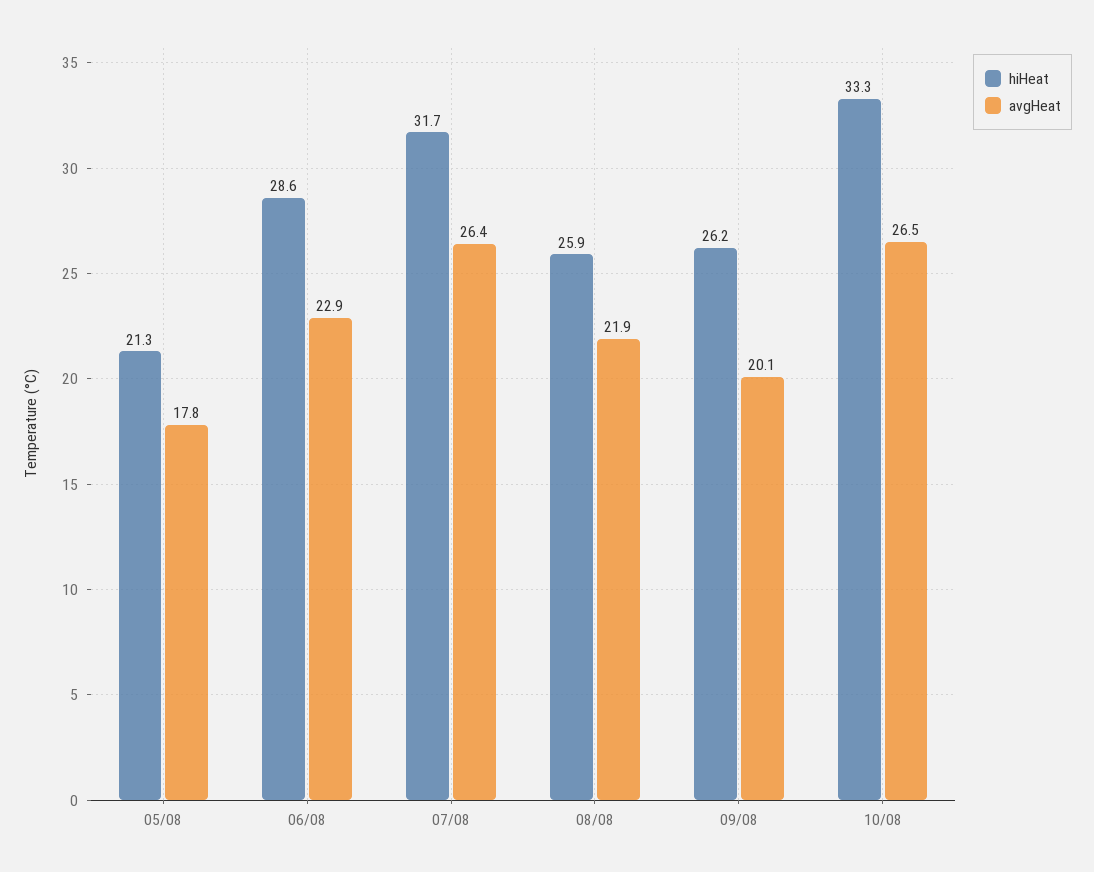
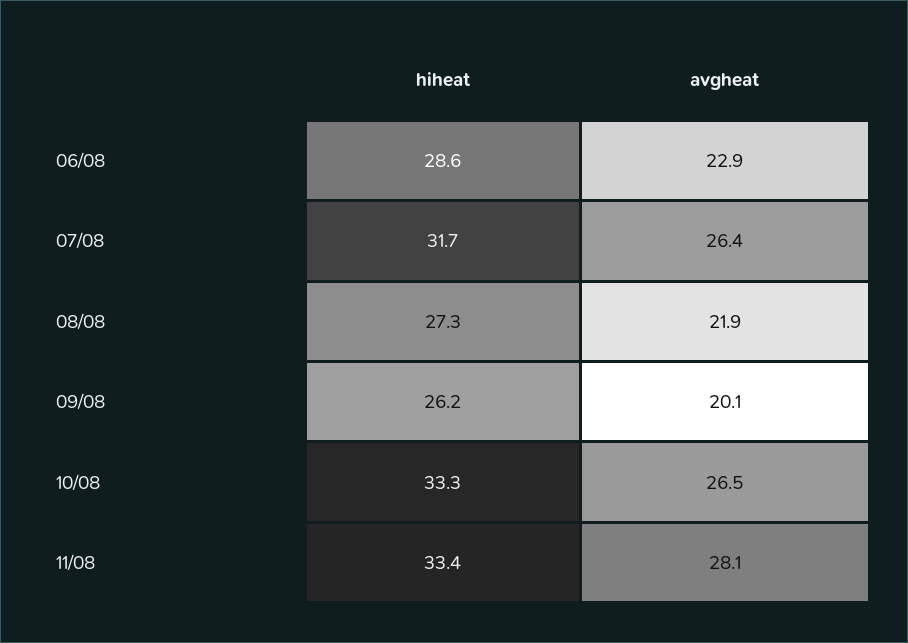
hiHeat, 05/08: 21.3 -> none
avgHeat, 05/08: 17.8 -> none
hiHeat, 08/08: 25.9 -> 27.3
hiHeat, 11/08: none -> 33.4
avgHeat, 11/08: none -> 28.1

